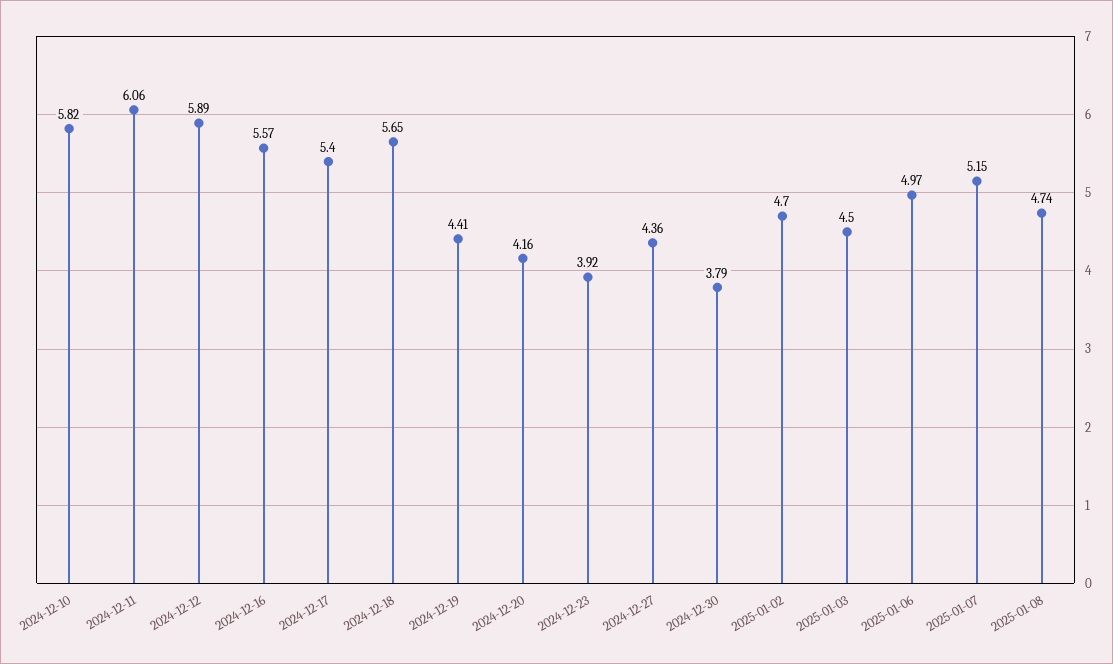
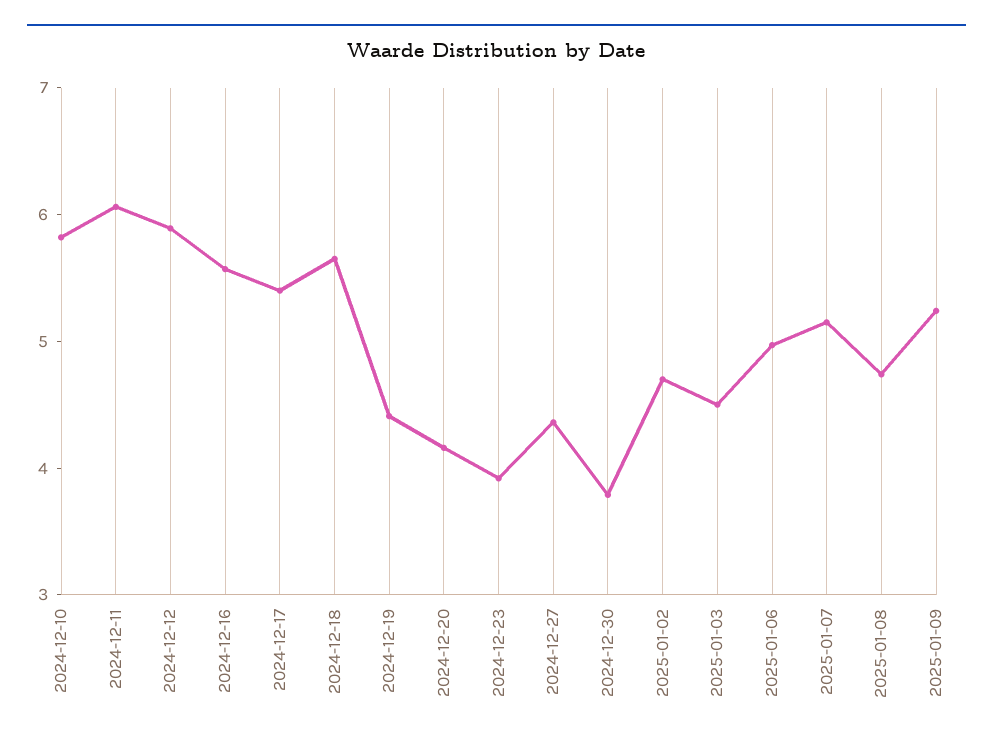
2025-01-09: none -> 5.2

